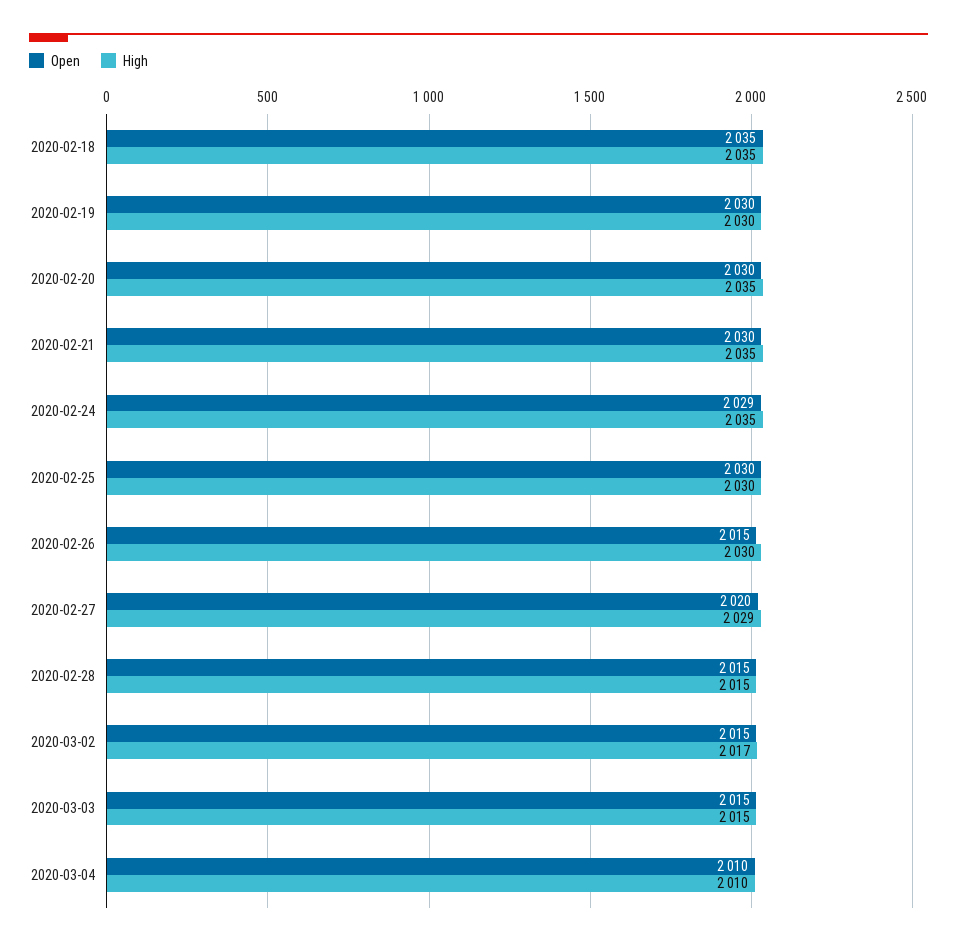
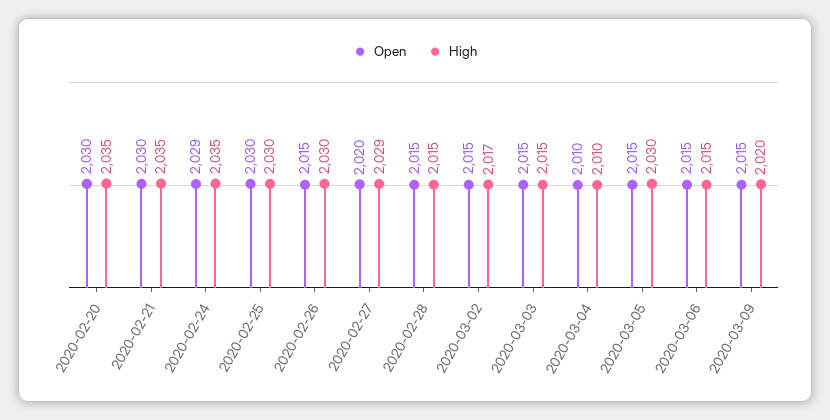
Open, 2020-02-18: 2035 -> none
High, 2020-02-18: 2035 -> none
Open, 2020-02-19: 2030 -> none
High, 2020-02-19: 2030 -> none
Open, 2020-03-05: none -> 2015
High, 2020-03-05: none -> 2030
Open, 2020-03-06: none -> 2015
High, 2020-03-06: none -> 2015
Open, 2020-03-09: none -> 2015
High, 2020-03-09: none -> 2020

